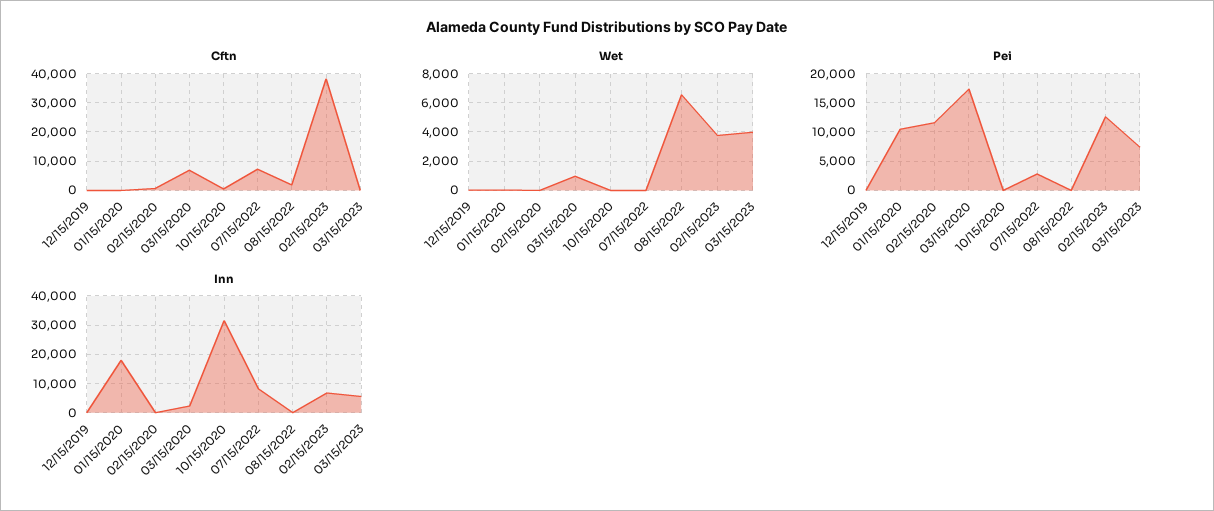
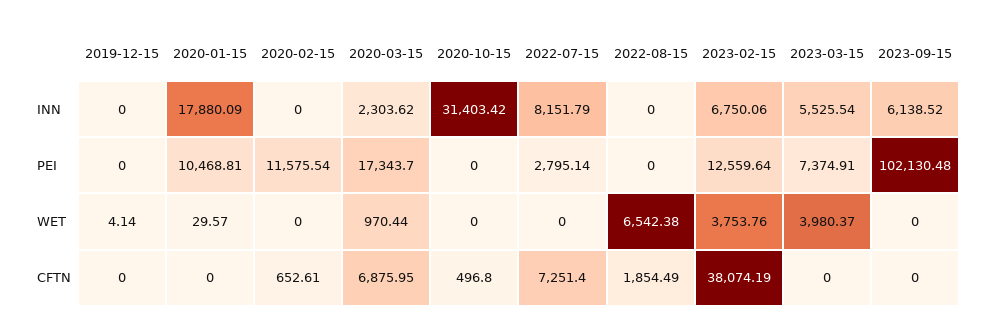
Inn, 2023-09-15: none -> 6138.52
Pei, 2023-09-15: none -> 102130.48
Wet, 2023-09-15: none -> 0
Cftn, 2023-09-15: none -> 0

